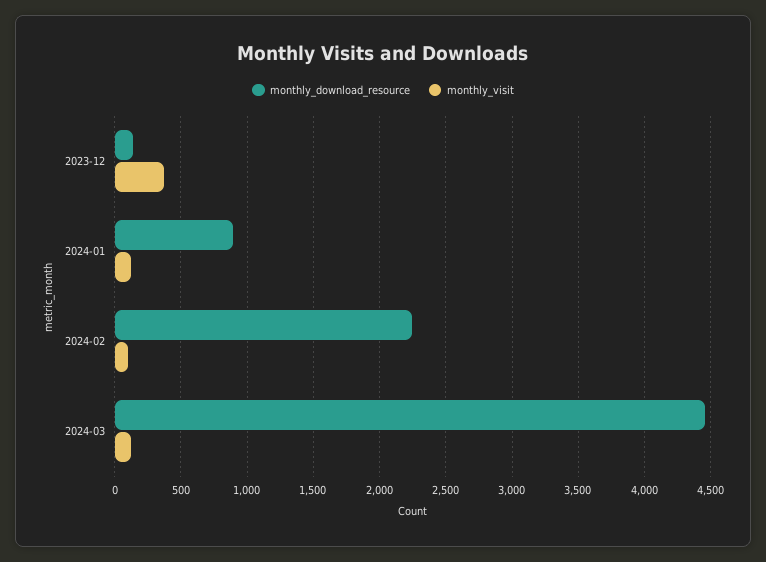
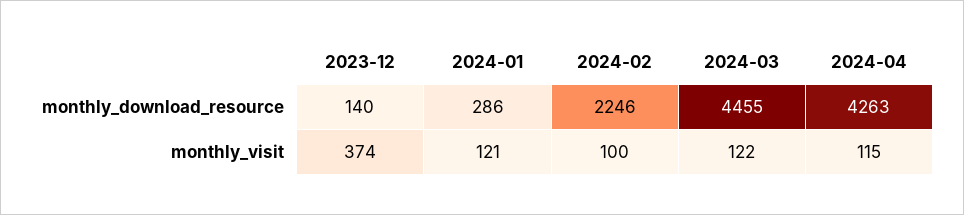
monthly_download_resource, 2024-01: 900 -> 286
monthly_download_resource, 2024-04: none -> 4263
monthly_visit, 2024-04: none -> 115

